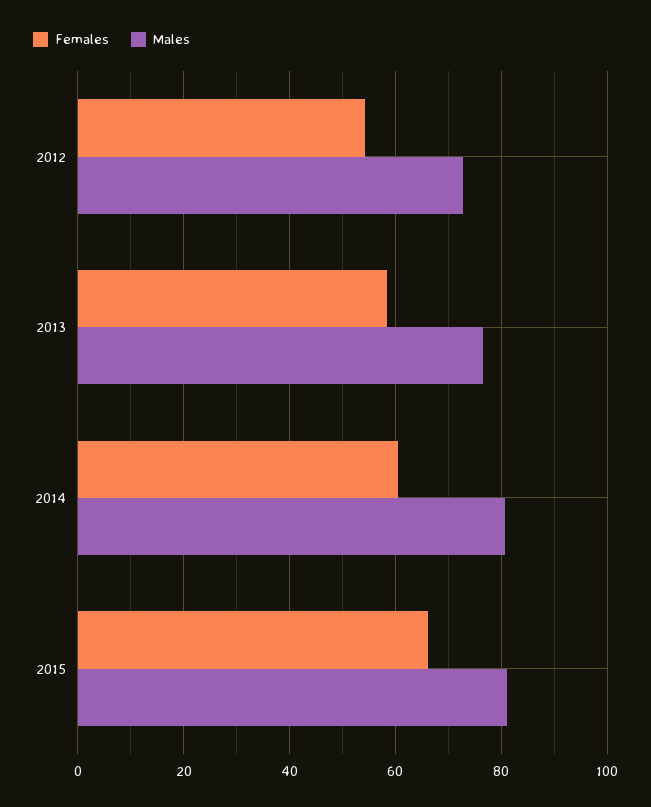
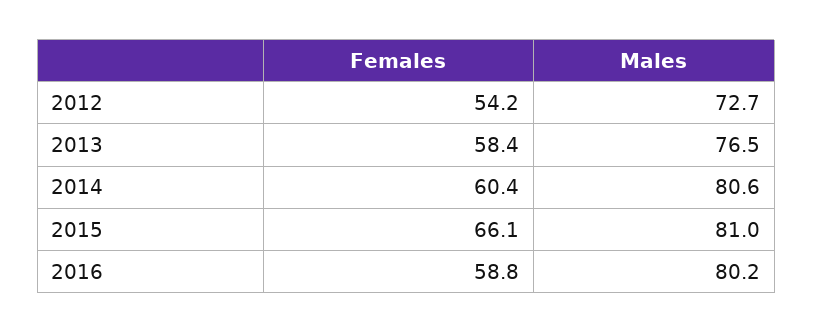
Females, 2016: none -> 58.8
Males, 2016: none -> 80.2

